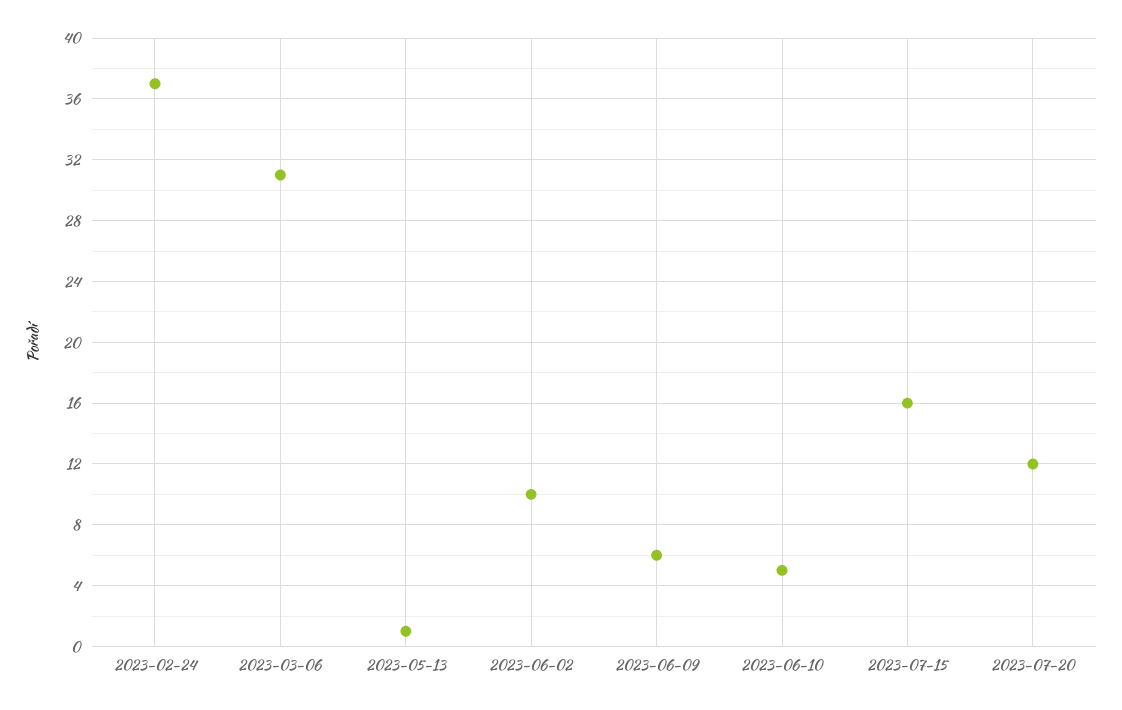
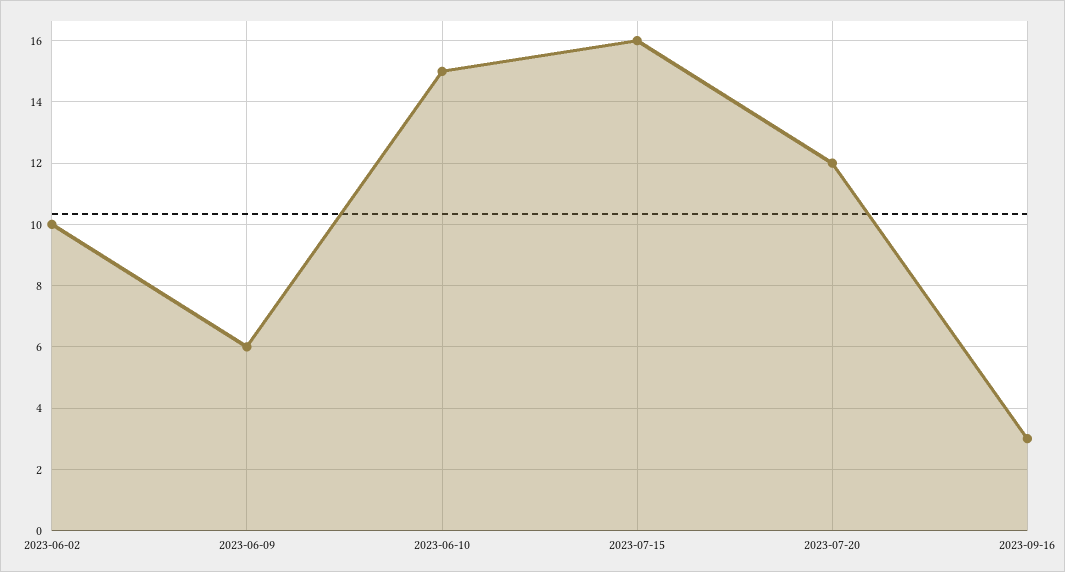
2023-02-24: 37 -> none
2023-03-06: 31 -> none
2023-05-13: 1 -> none
2023-06-10: 5 -> 15
2023-09-16: none -> 3

